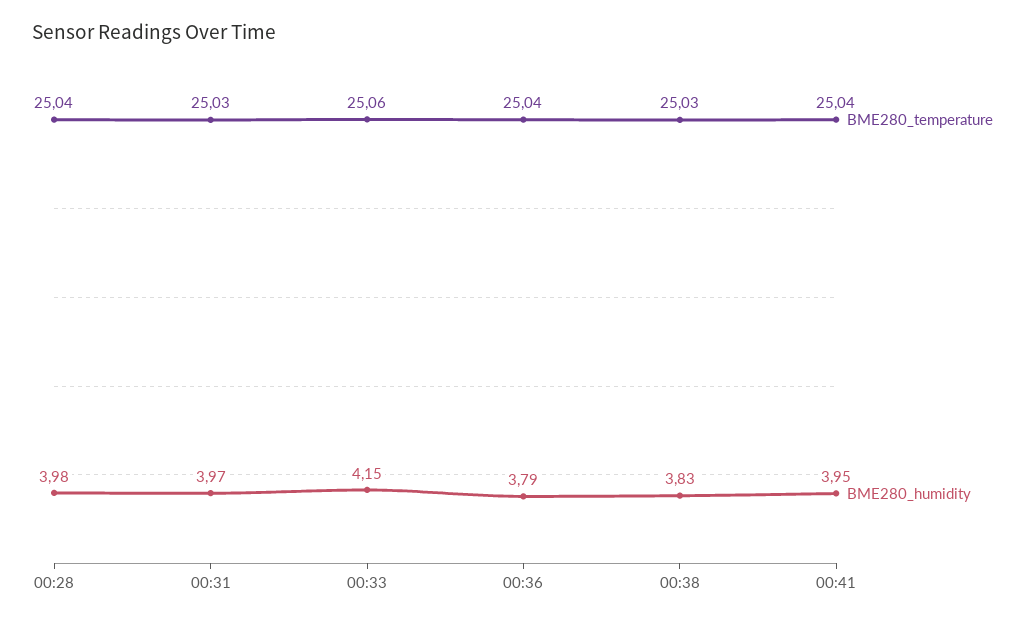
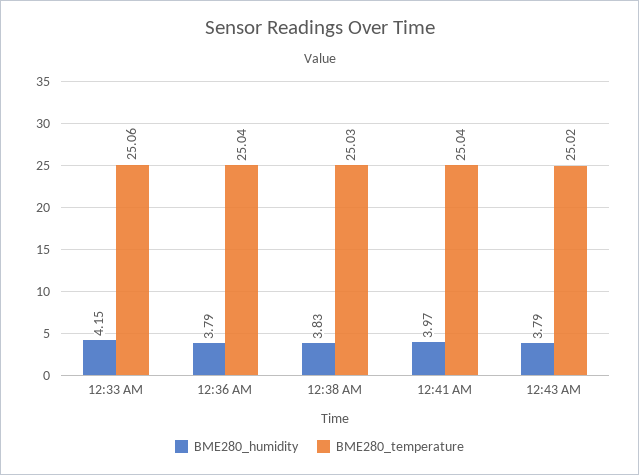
BME280_temperature, 00:28: 25.04 -> none
BME280_humidity, 00:28: 3.98 -> none
BME280_temperature, 00:31: 25.03 -> none
BME280_humidity, 00:31: 3.97 -> none
BME280_humidity, 00:41: 3.95 -> 3.97
BME280_humidity, 12:43 AM: none -> 3.79
BME280_temperature, 12:43 AM: none -> 25.02

